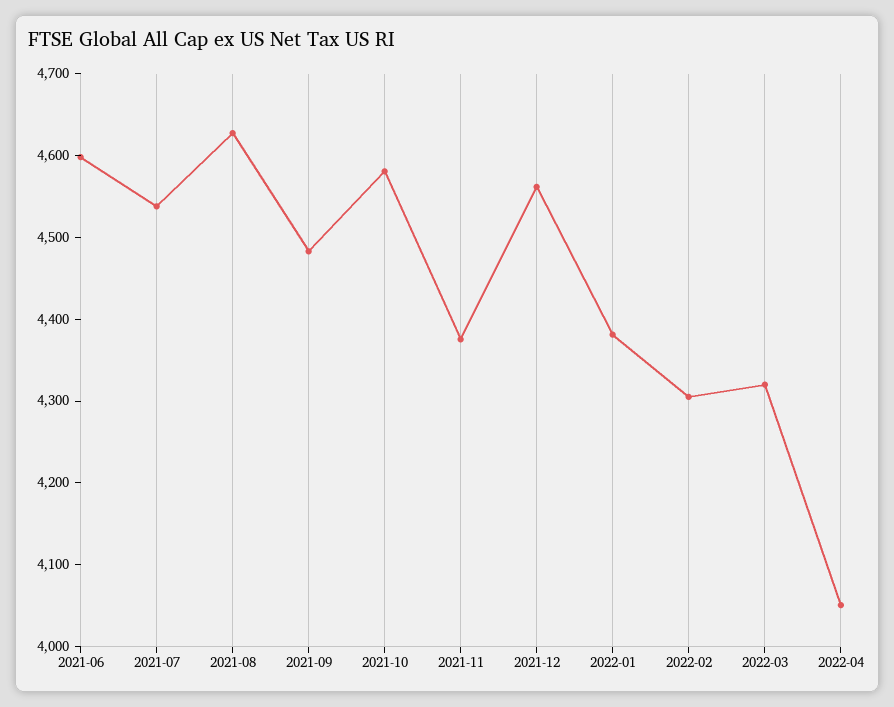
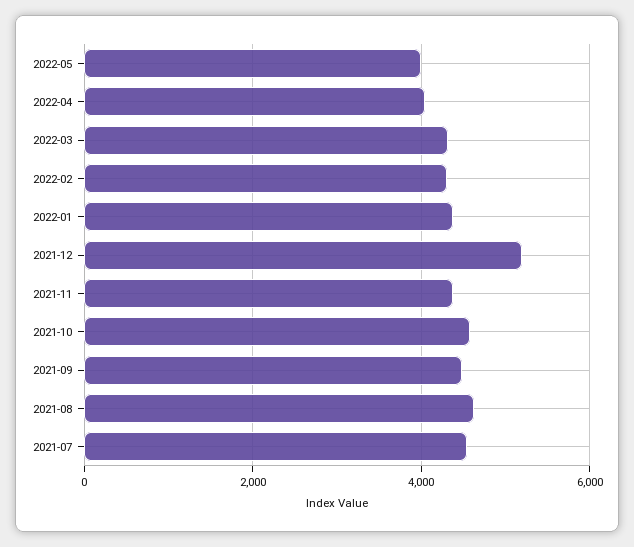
2021-06: 4600 -> none
2021-12: 4560 -> 5200
2022-05: none -> 4000

